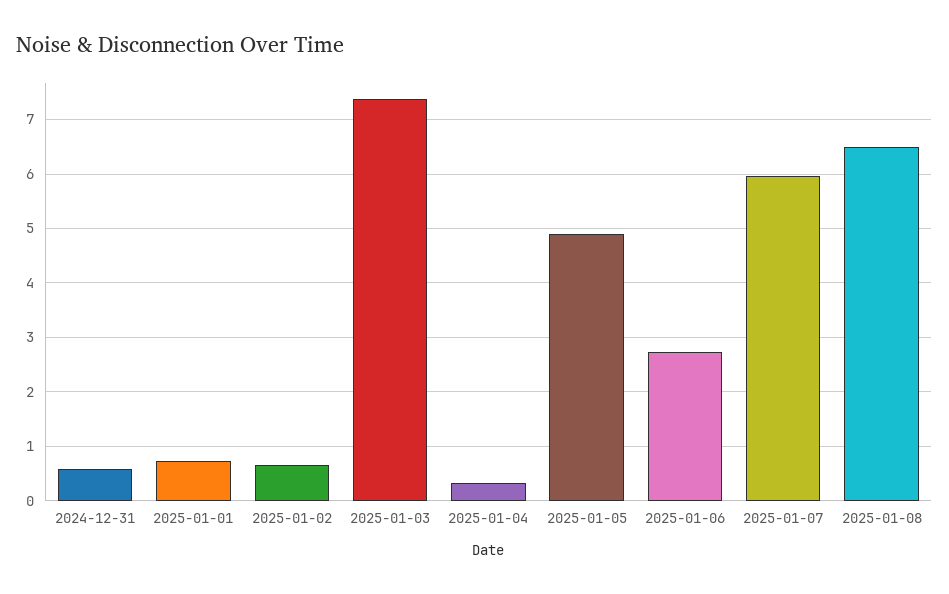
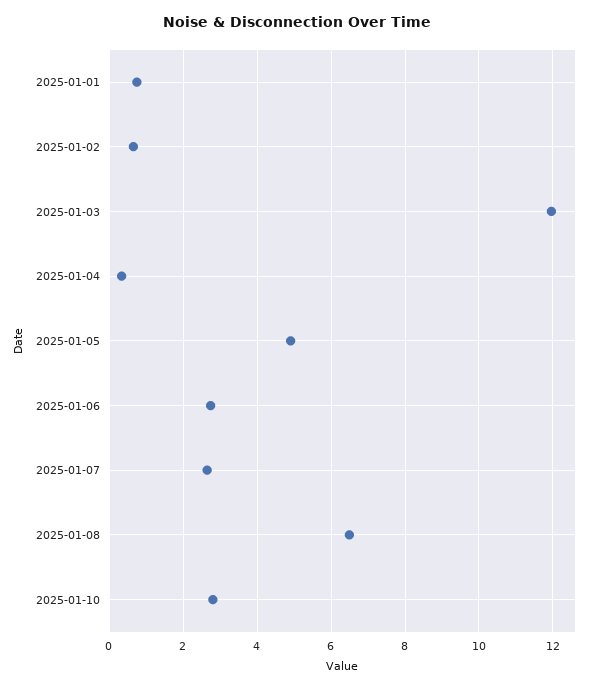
2024-12-31: 0.6 -> none
2025-01-03: 7.4 -> 12
2025-01-07: 6 -> 2.6
2025-01-10: none -> 2.8

